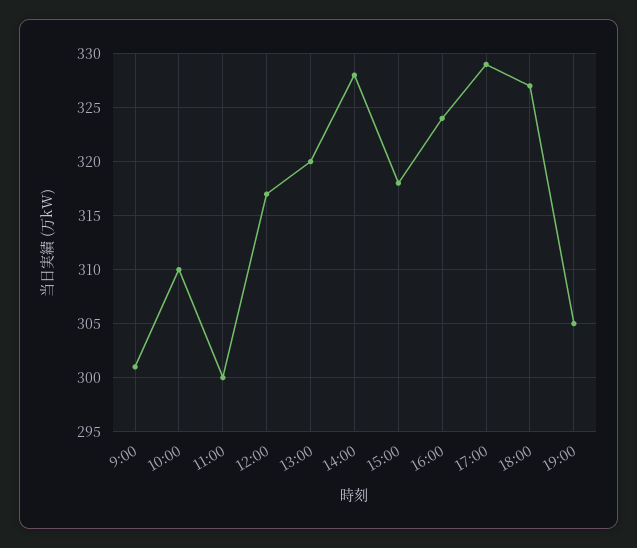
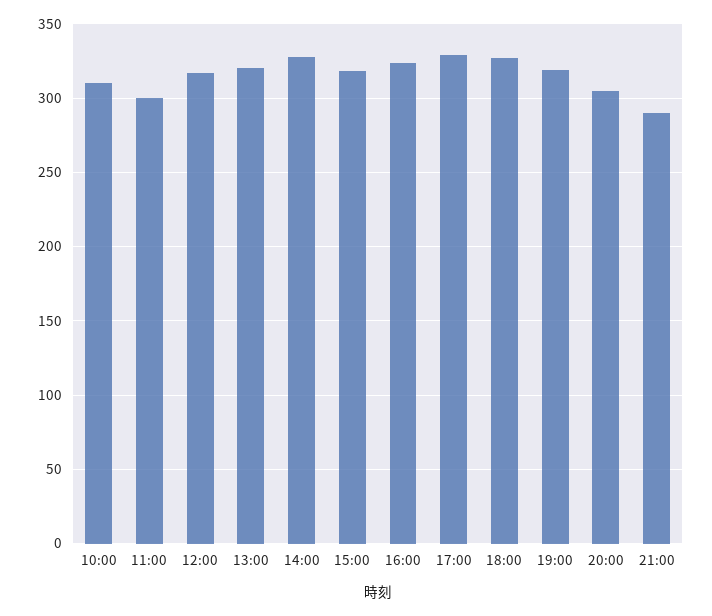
9:00: 301 -> none
19:00: 305 -> 320
20:00: none -> 305
21:00: none -> 290

